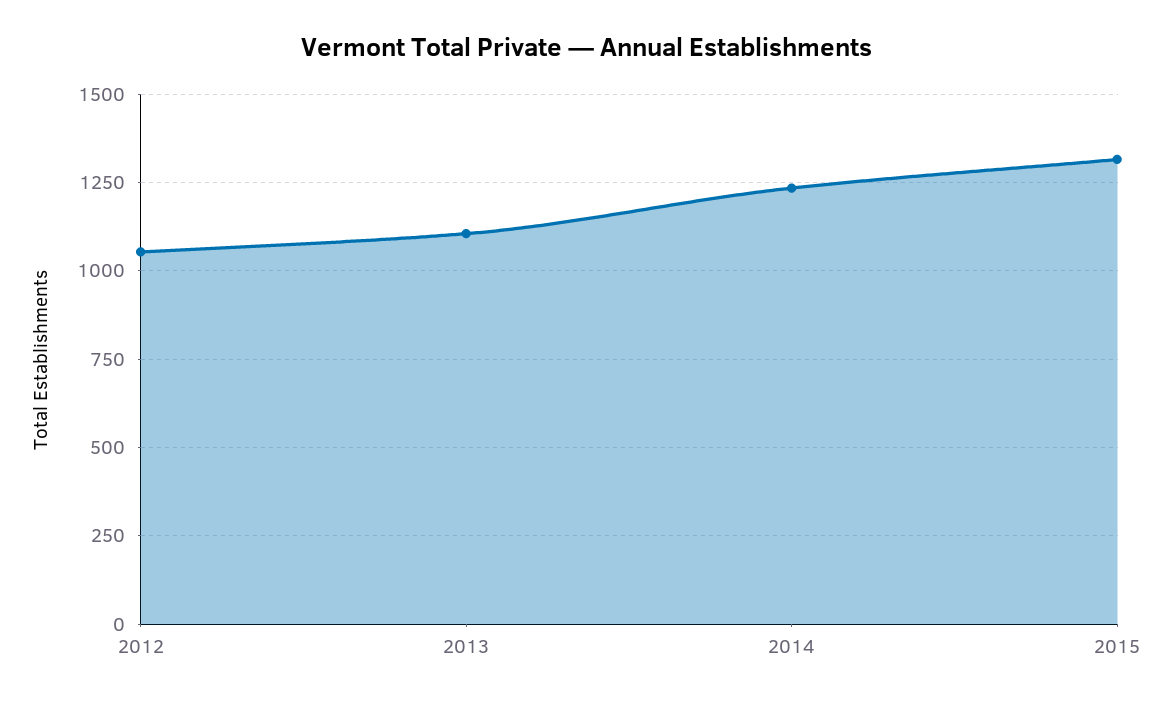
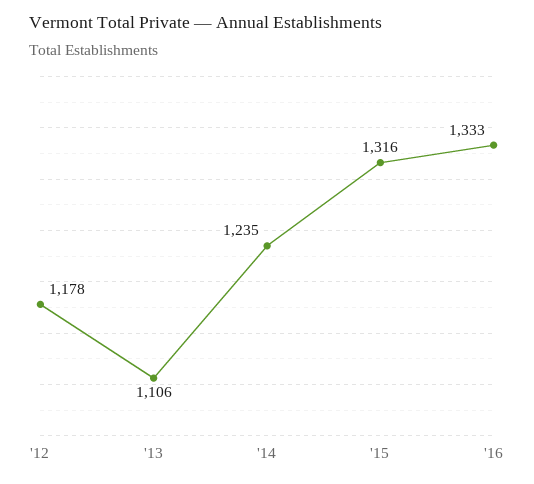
2012: 1050 -> 1178
'16: none -> 1333

